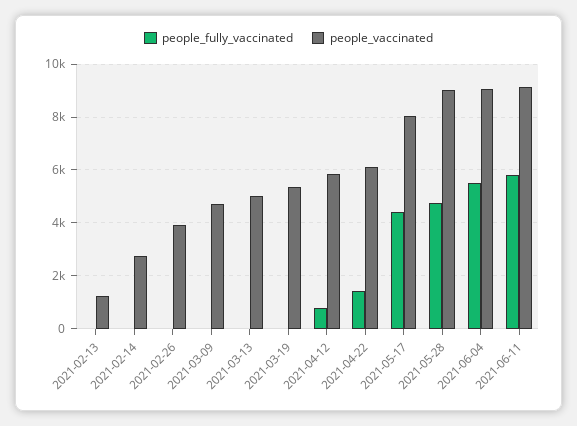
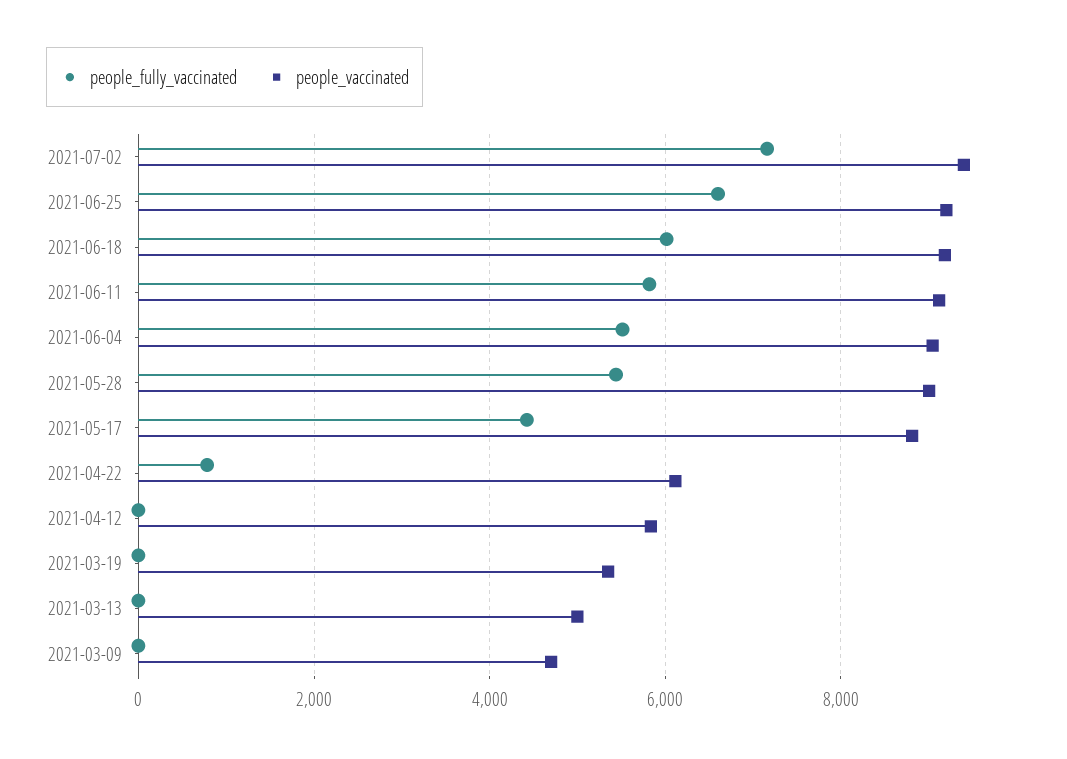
people_fully_vaccinated, 2021-02-13: 0 -> none
people_vaccinated, 2021-02-13: 1250 -> none
people_fully_vaccinated, 2021-02-14: 0 -> none
people_vaccinated, 2021-02-14: 2750 -> none
people_fully_vaccinated, 2021-02-26: 0 -> none
people_vaccinated, 2021-02-26: 4000 -> none
people_fully_vaccinated, 2021-04-12: 750 -> 0
people_fully_vaccinated, 2021-04-22: 1500 -> 800
people_vaccinated, 2021-05-17: 8000 -> 8800
people_fully_vaccinated, 2021-05-28: 4750 -> 5400
people_fully_vaccinated, 2021-07-02: none -> 7200
people_vaccinated, 2021-07-02: none -> 9400
people_fully_vaccinated, 2021-06-25: none -> 6600
people_vaccinated, 2021-06-25: none -> 9200
people_fully_vaccinated, 2021-06-18: none -> 6000
people_vaccinated, 2021-06-18: none -> 9200

